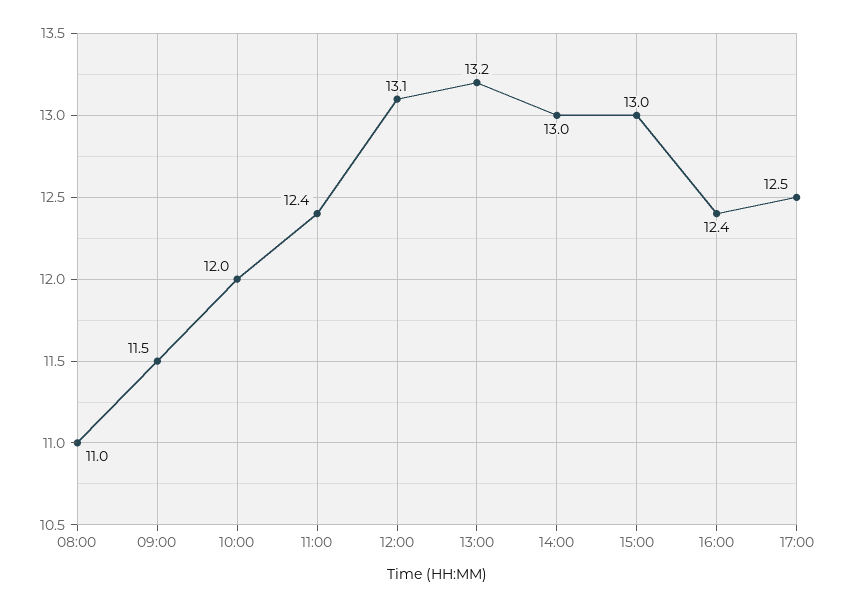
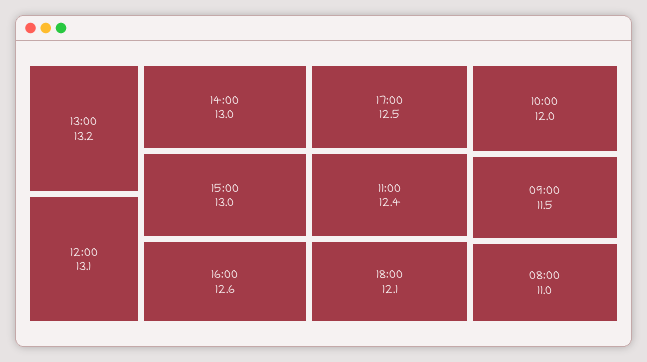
16:00: 12.4 -> 12.6
18:00: none -> 12.1

